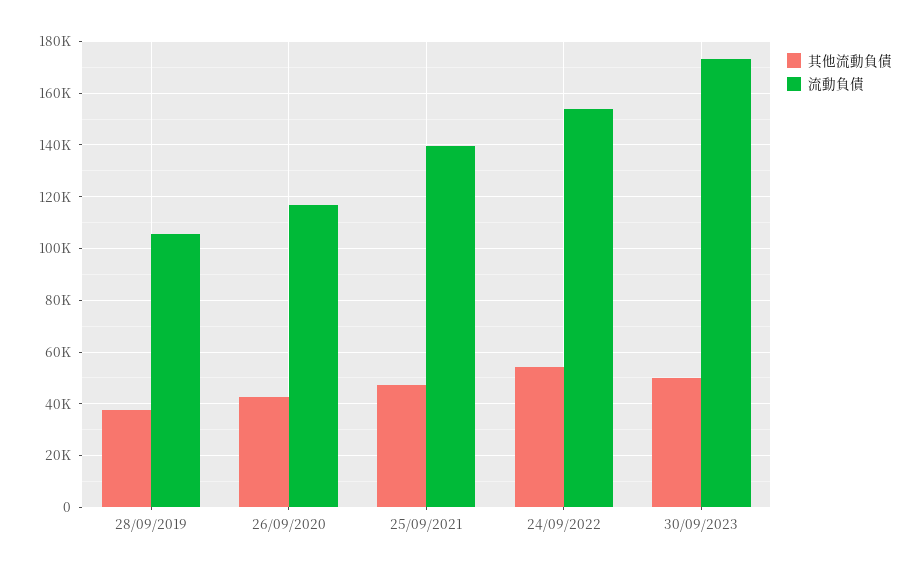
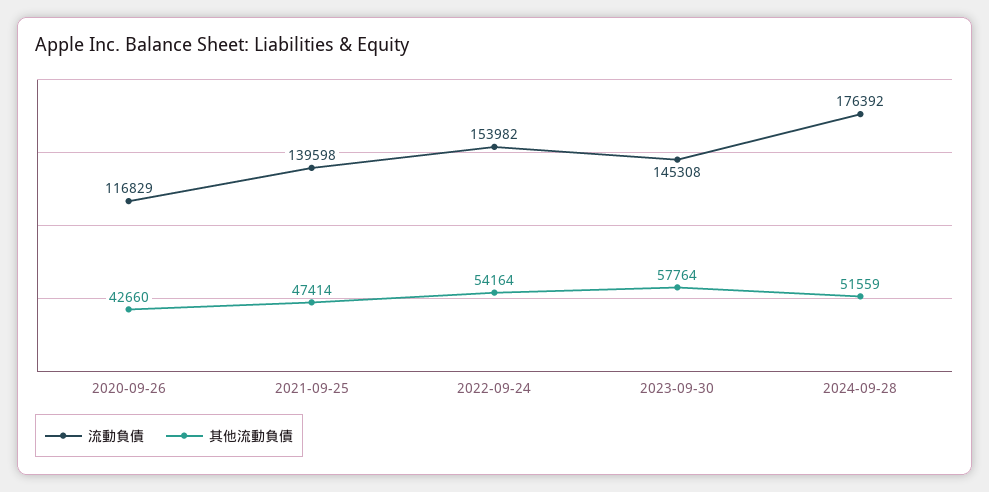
其他流動負債, 28/09/2019: 37500 -> none
流動負債, 28/09/2019: 105000 -> none
其他流動負債, 30/09/2023: 50000 -> 57764
流動負債, 30/09/2023: 172500 -> 145308
流動負債, 2024-09-28: none -> 176392
其他流動負債, 2024-09-28: none -> 51559

